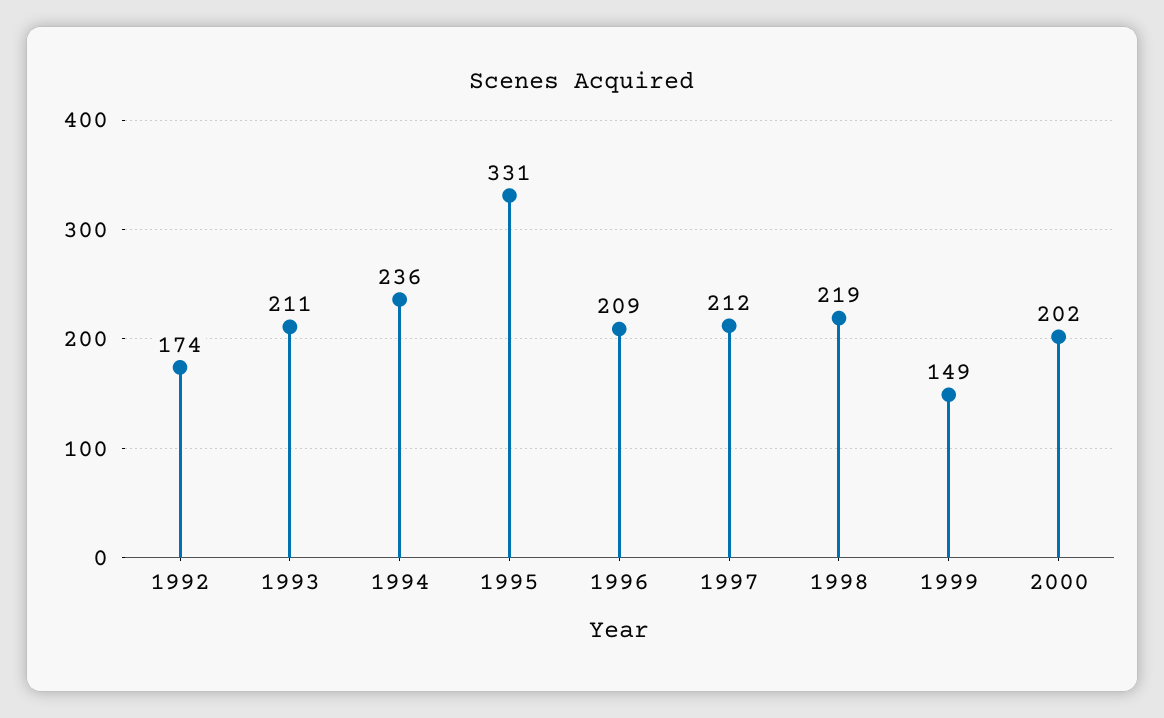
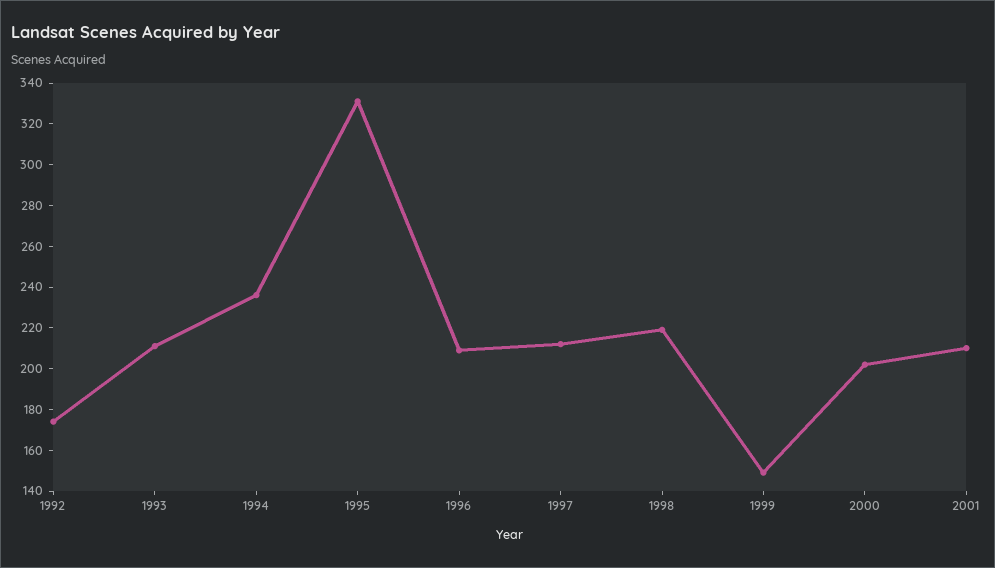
2001: none -> 210

